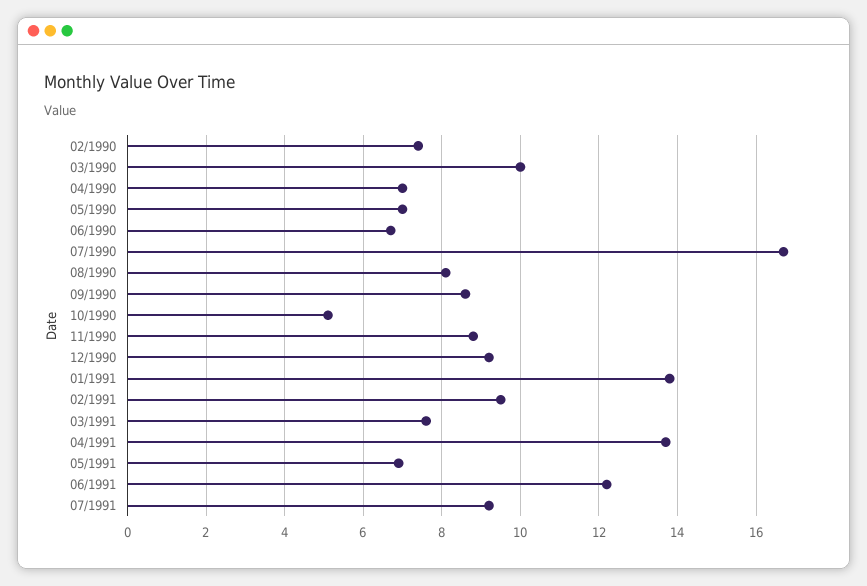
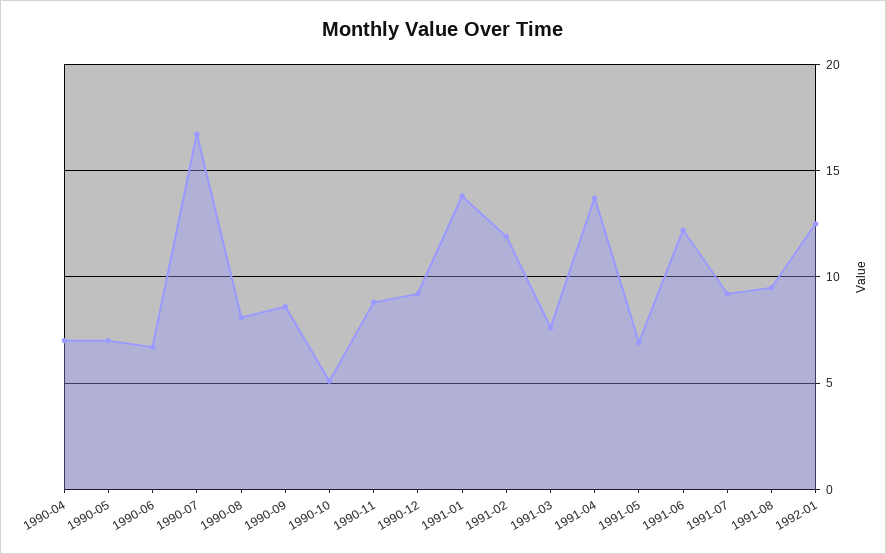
02/1990: 7.5 -> none
03/1990: 10 -> none
02/1991: 9.5 -> 12
1991-08: none -> 9.5
1992-01: none -> 12.5

